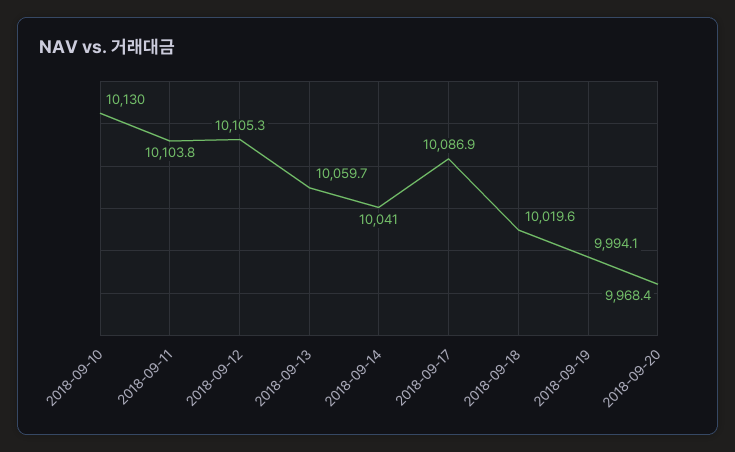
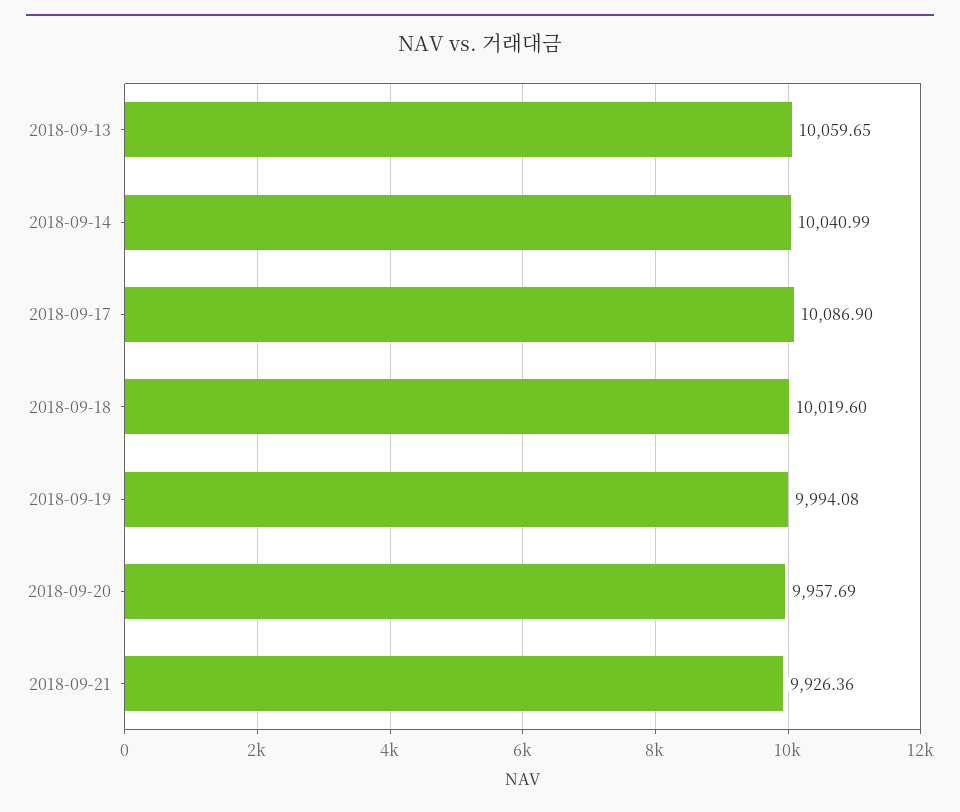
2018-09-10: 10130 -> none
2018-09-11: 10103.8 -> none
2018-09-12: 10105.3 -> none
2018-09-20: 9968.4 -> 9957.69
2018-09-21: none -> 9926.36

